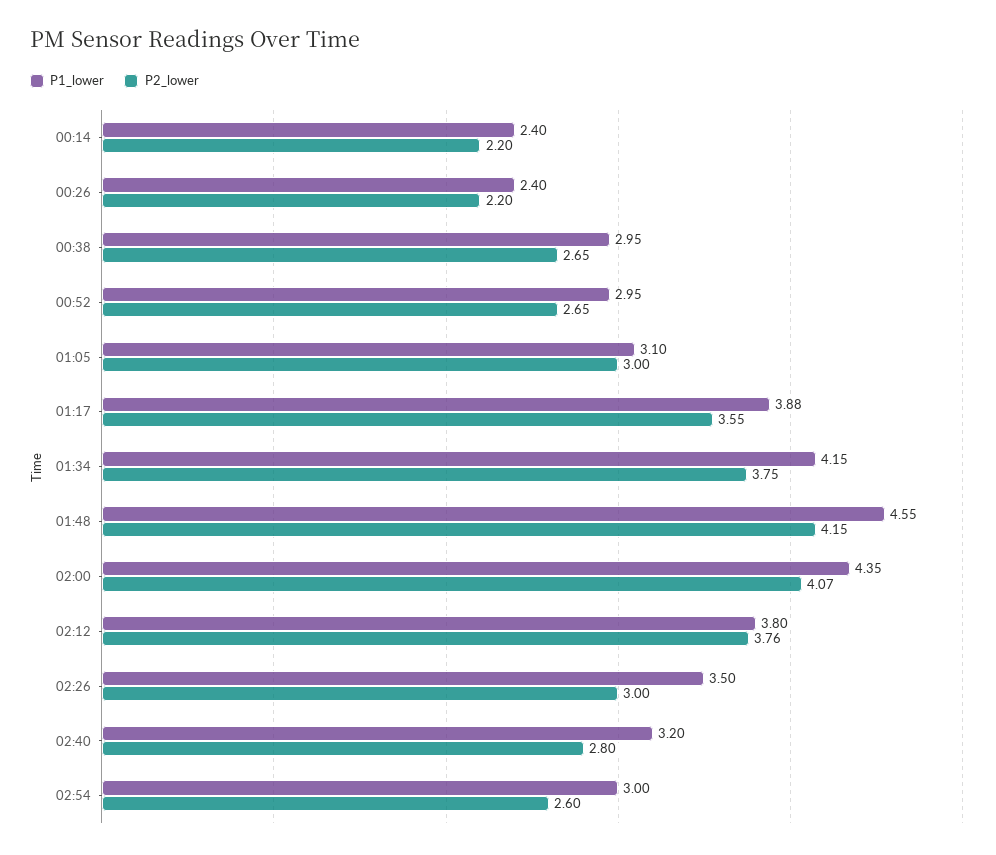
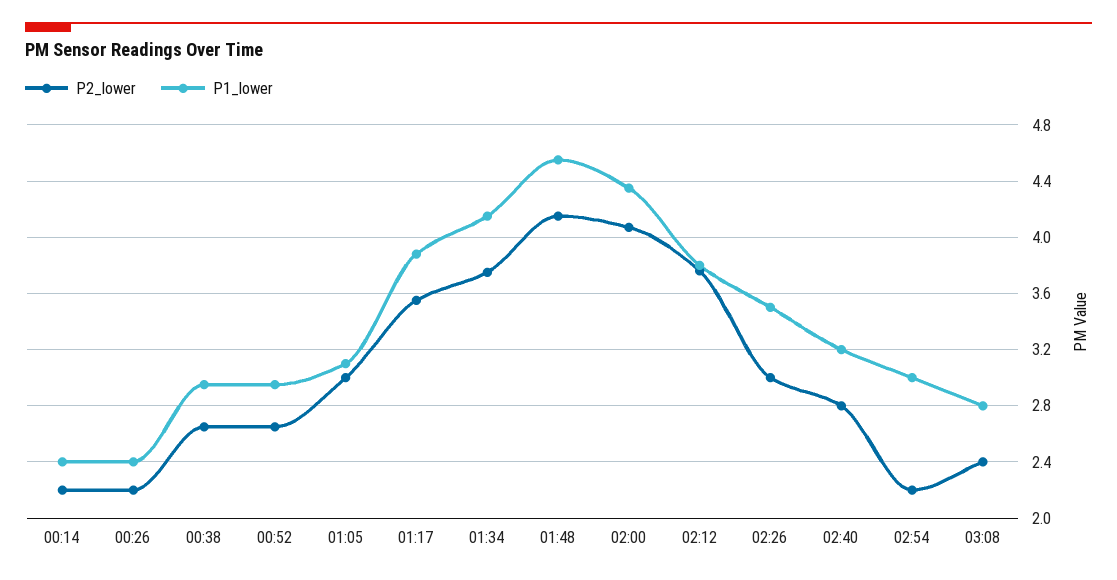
P2_lower, 02:54: 2.6 -> 2.2
P2_lower, 03:08: none -> 2.4
P1_lower, 03:08: none -> 2.8

